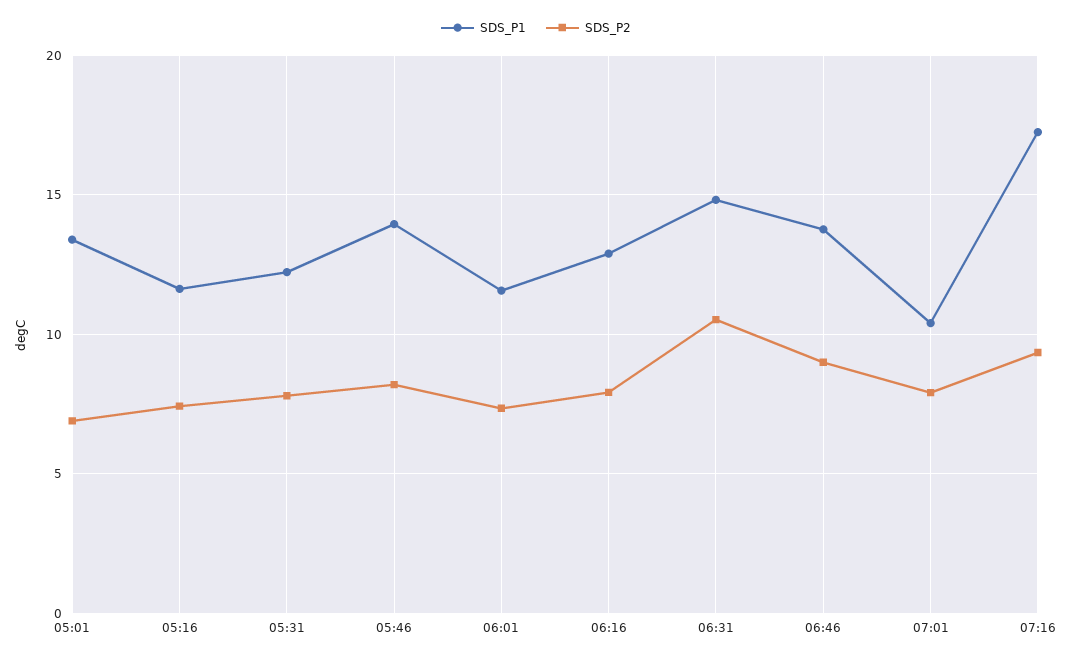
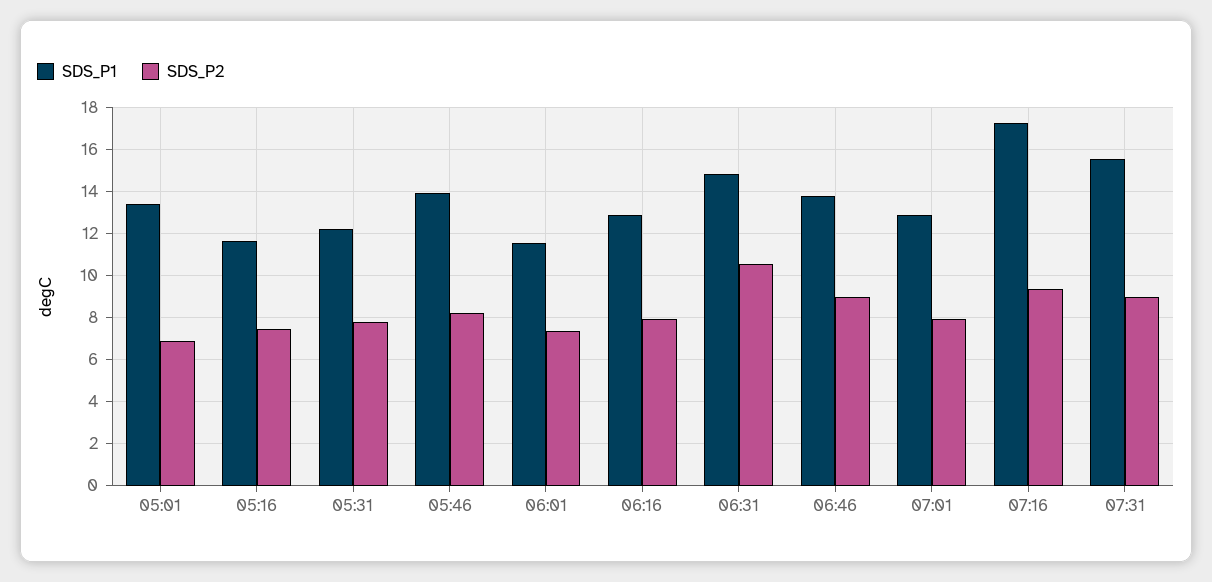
SDS_P1, 07:01: 10.5 -> 13
SDS_P1, 07:31: none -> 15.5
SDS_P2, 07:31: none -> 9

